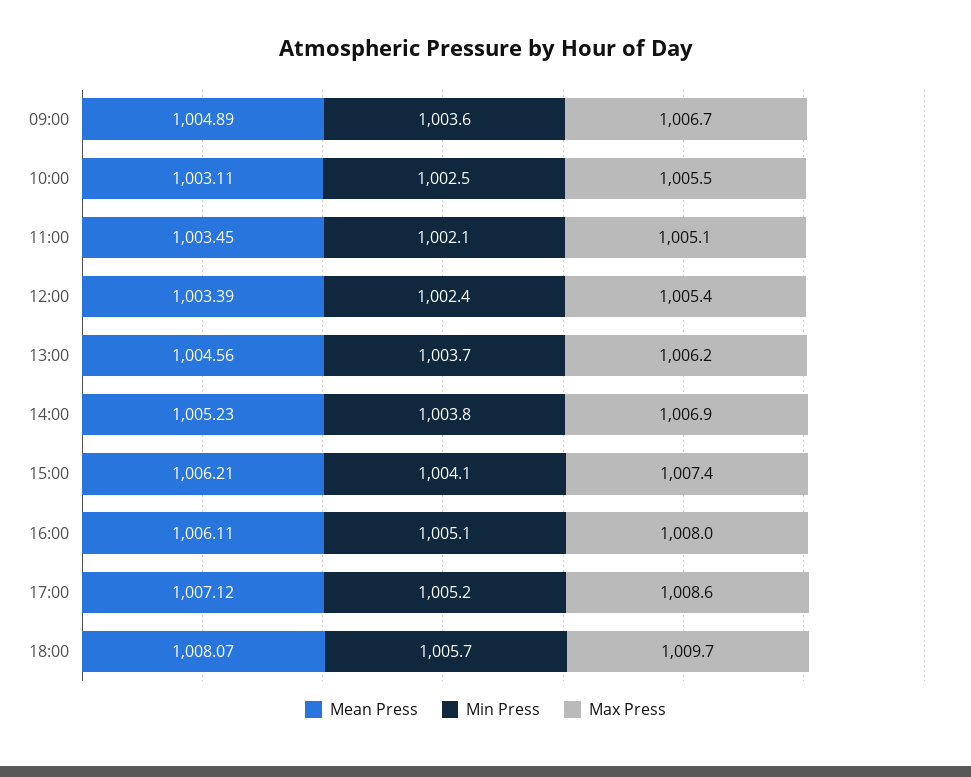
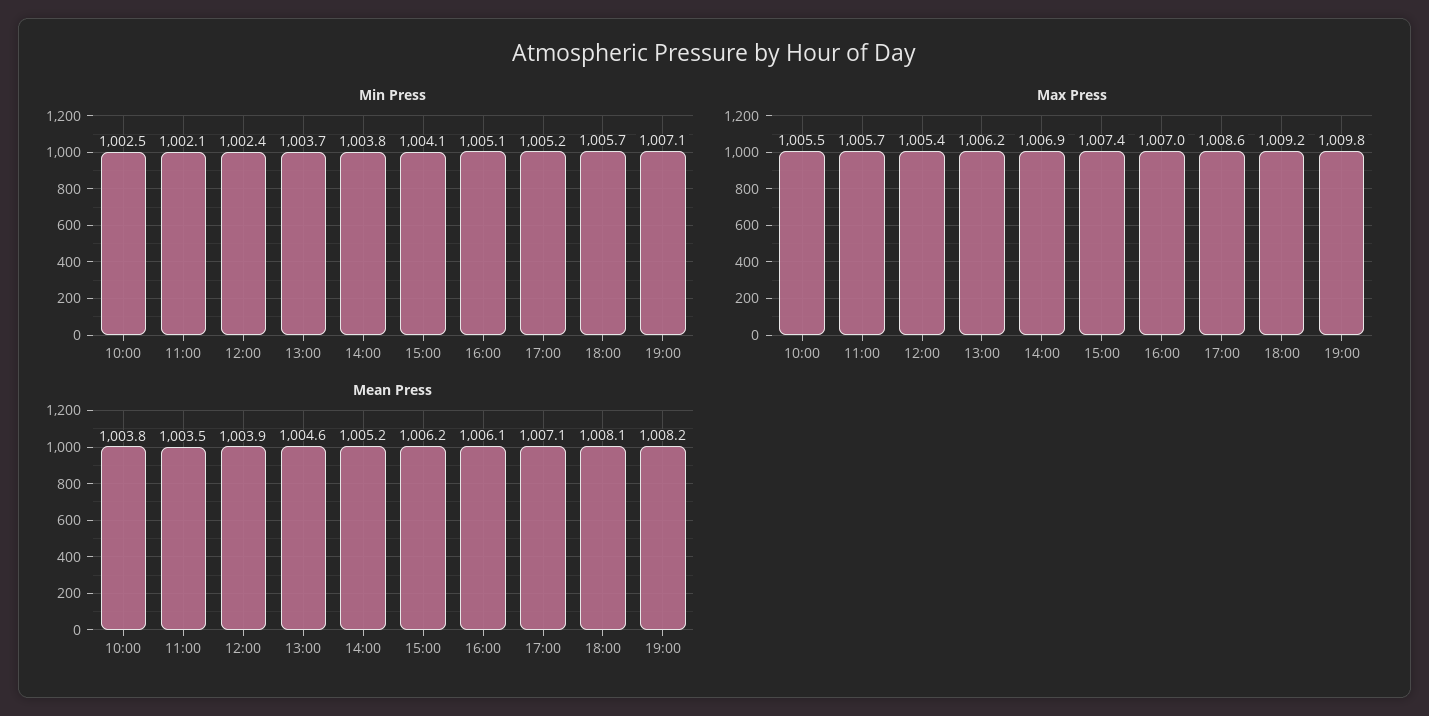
Mean Press, 09:00: 1004.89 -> none
Min Press, 09:00: 1003.6 -> none
Max Press, 09:00: 1006.7 -> none
Mean Press, 10:00: 1003.11 -> 1003.8
Max Press, 11:00: 1005.1 -> 1005.7
Mean Press, 12:00: 1003.39 -> 1003.9
Max Press, 16:00: 1008 -> 1007
Max Press, 18:00: 1009.7 -> 1009.2
Min Press, 19:00: none -> 1007.1
Max Press, 19:00: none -> 1009.8
Mean Press, 19:00: none -> 1008.2

